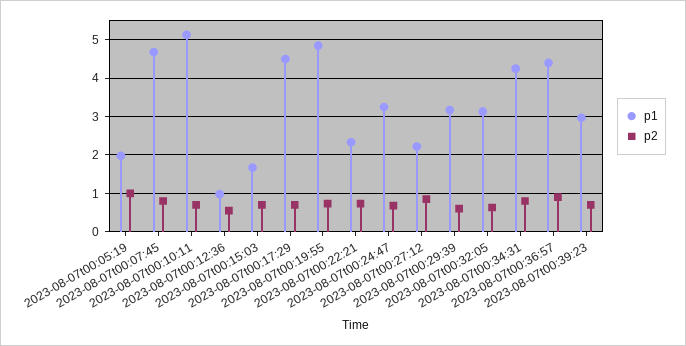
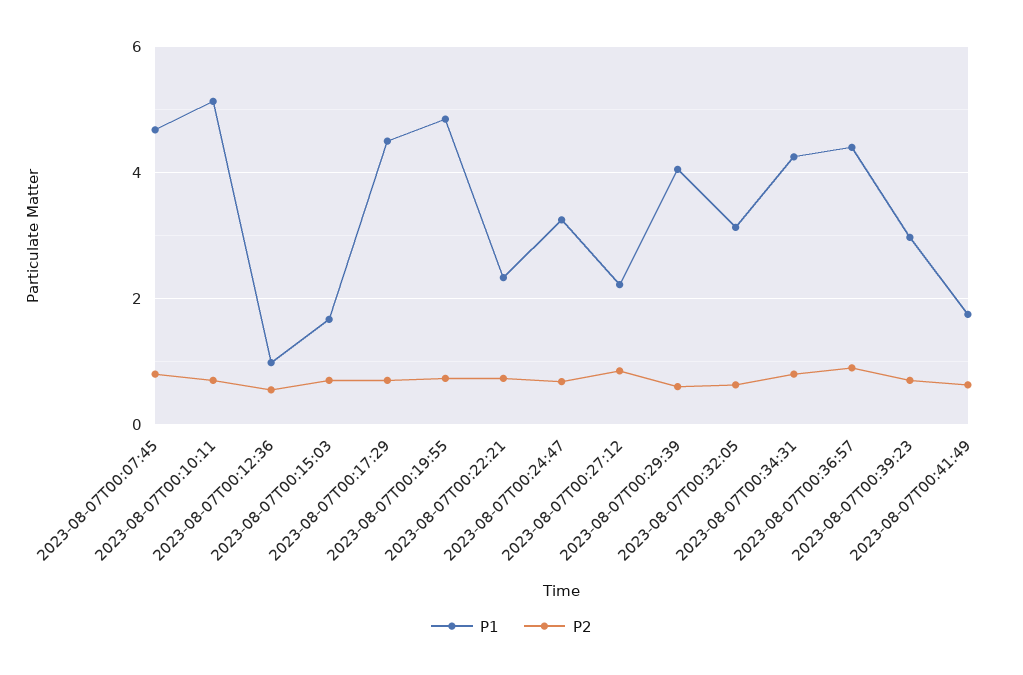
p1, 2023-08-07t00:05:19: 2 -> none
p2, 2023-08-07t00:05:19: 1 -> none
p1, 2023-08-07t00:29:39: 3.2 -> 4
p1, 2023-08-07T00:41:49: none -> 1.8
p2, 2023-08-07T00:41:49: none -> 0.6

